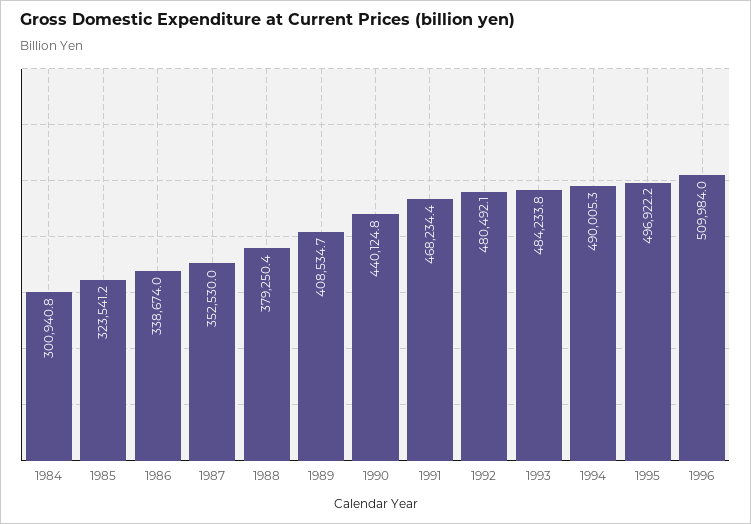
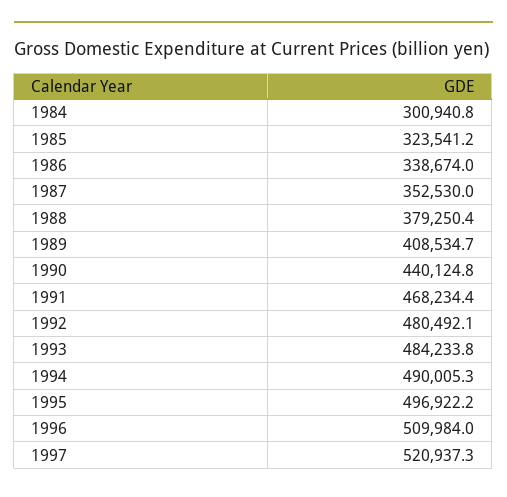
1997: none -> 520937.3

